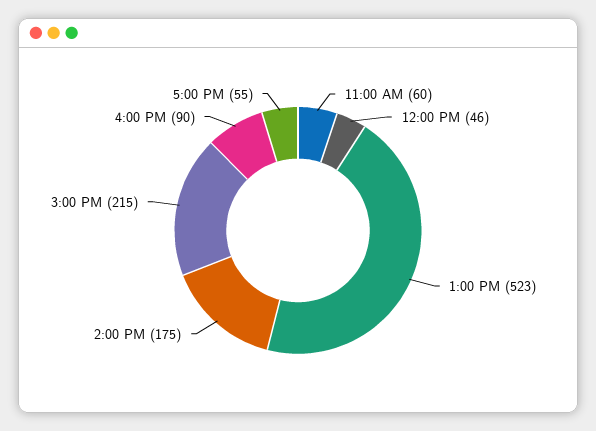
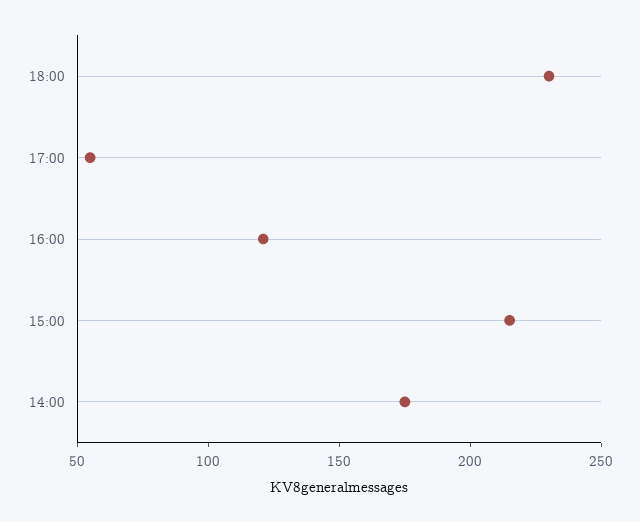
11:00 AM: 60 -> none
12:00 PM: 46 -> none
1:00 PM: 523 -> none
4:00 PM: 90 -> 120
18:00: none -> 230

